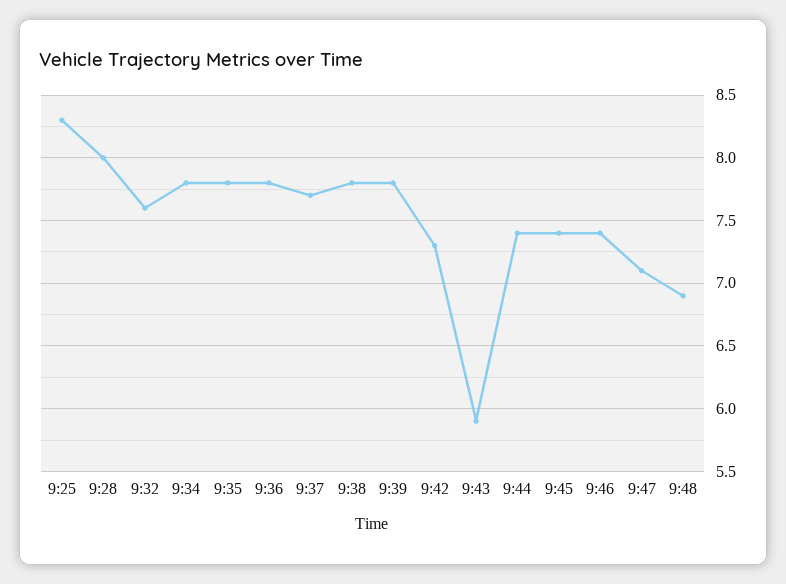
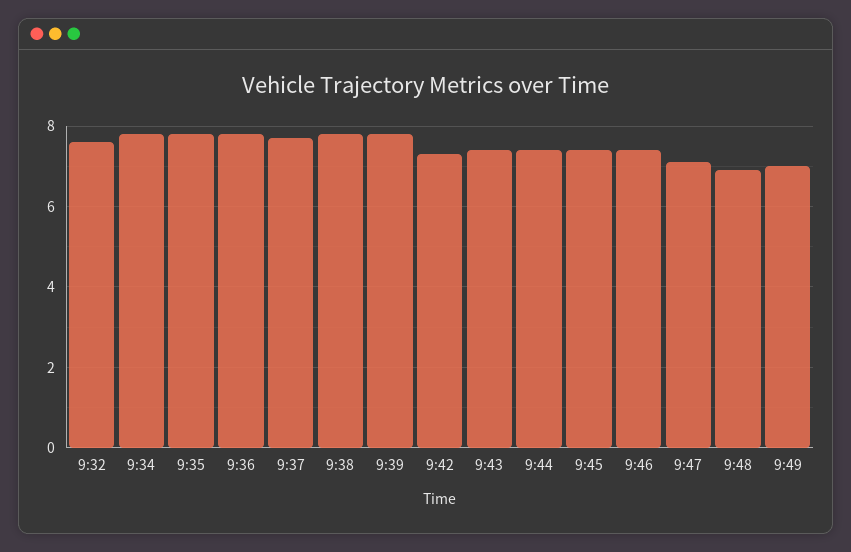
9:25: 8.3 -> none
9:28: 8 -> none
9:43: 5.9 -> 7.5
9:49: none -> 7

